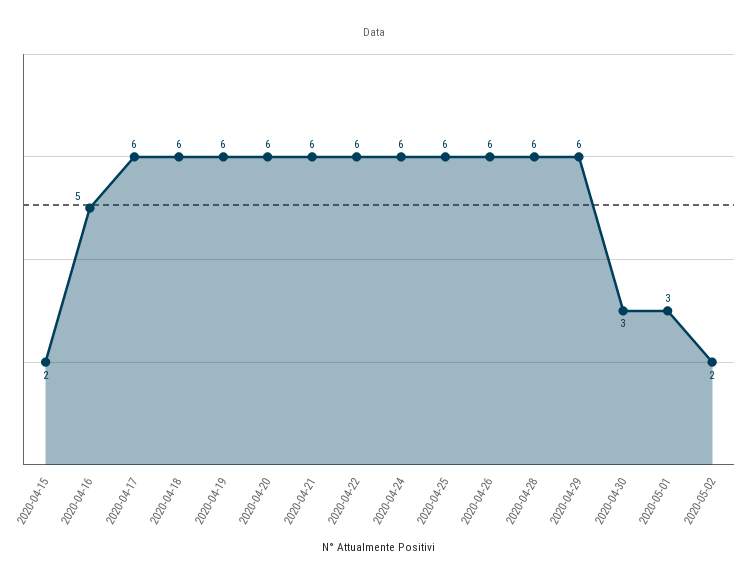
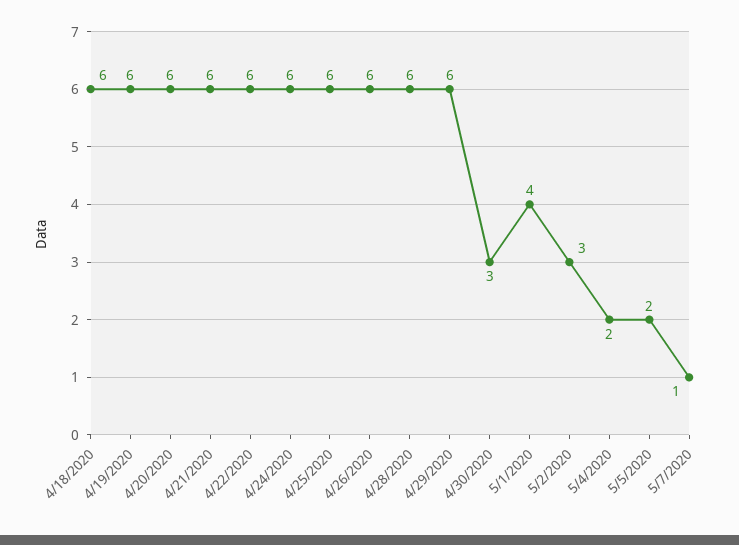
2020-04-15: 2 -> none
2020-04-16: 5 -> none
2020-04-17: 6 -> none
2020-05-01: 3 -> 4
2020-05-02: 2 -> 3
5/4/2020: none -> 2
5/5/2020: none -> 2
5/7/2020: none -> 1

